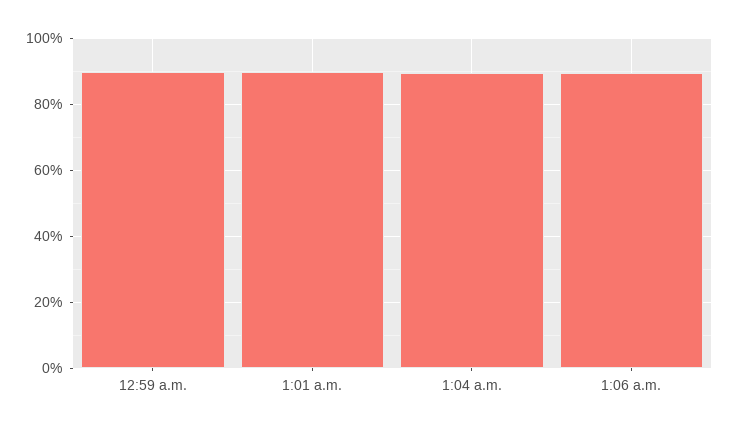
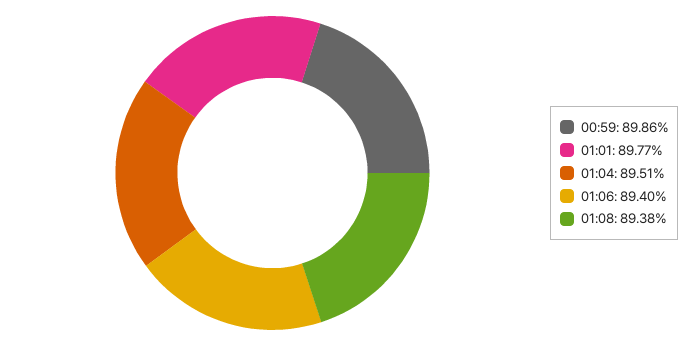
01:08: none -> 89.38

